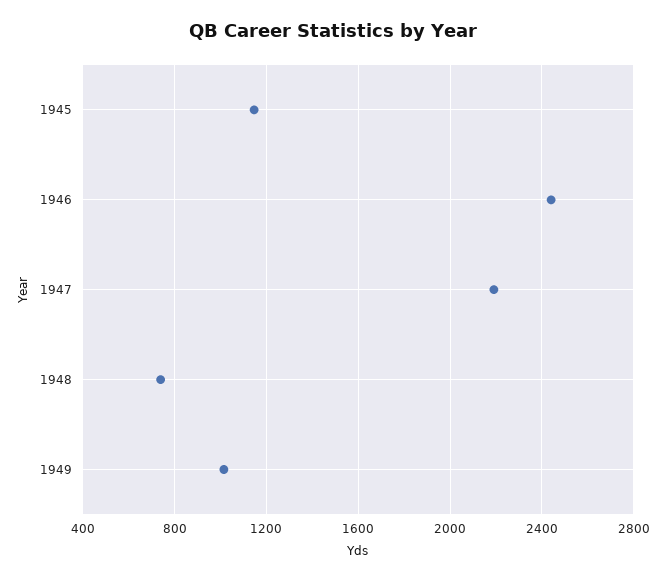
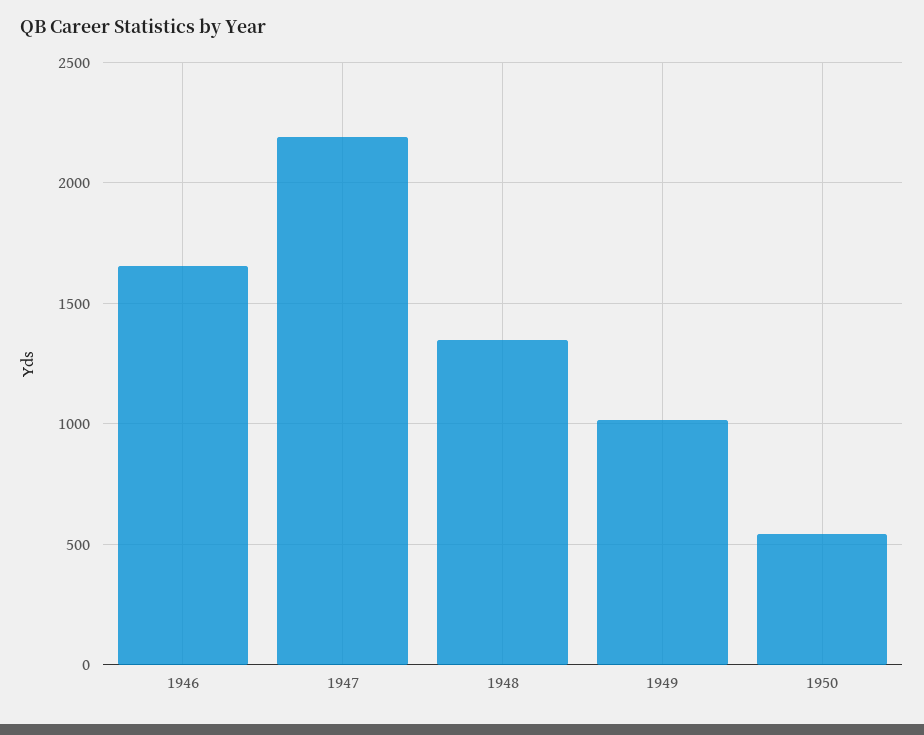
1945: 1150 -> none
1946: 2450 -> 1650
1948: 750 -> 1350
1950: none -> 550

